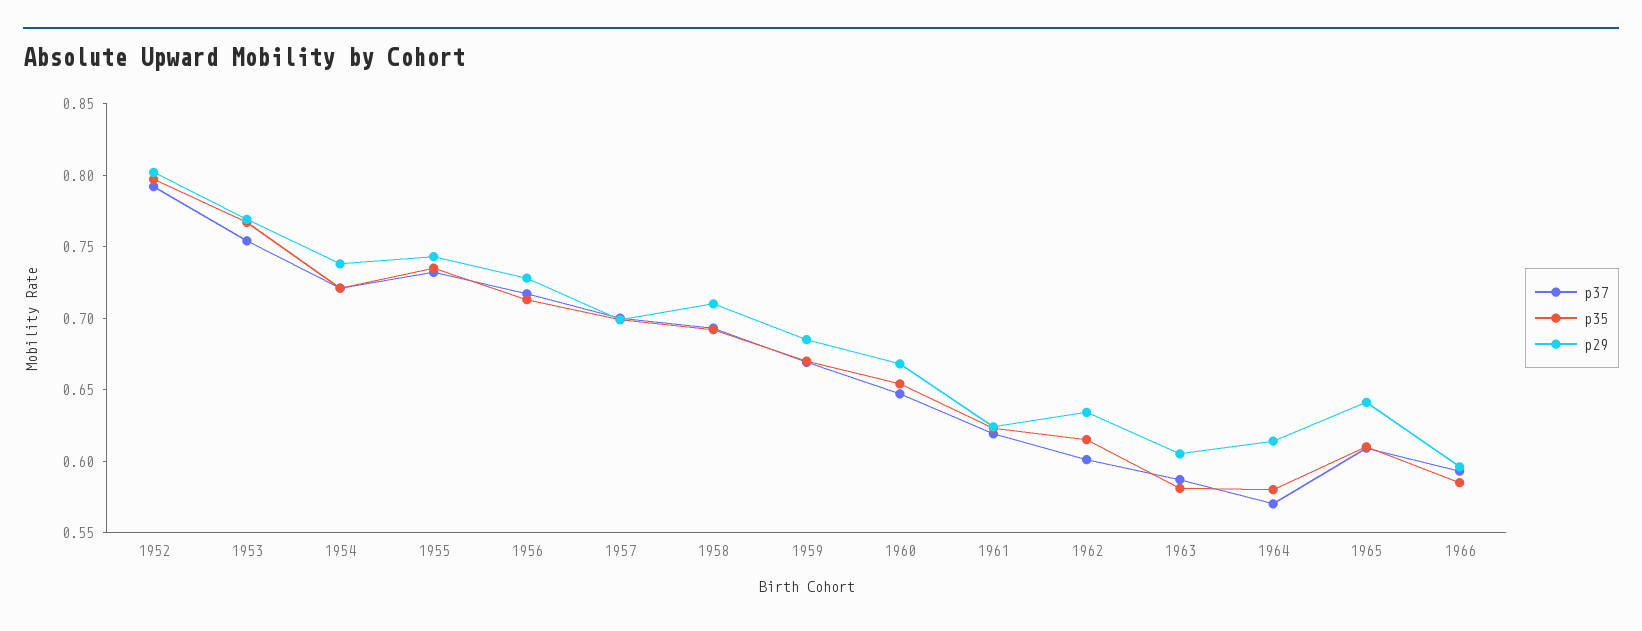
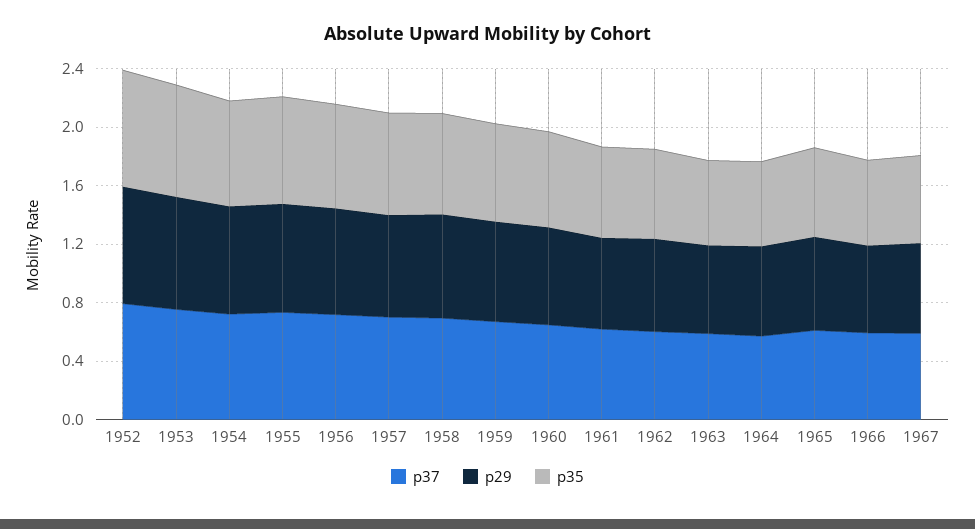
p37, 1967: none -> 0.6
p29, 1967: none -> 0.6
p35, 1967: none -> 0.6

